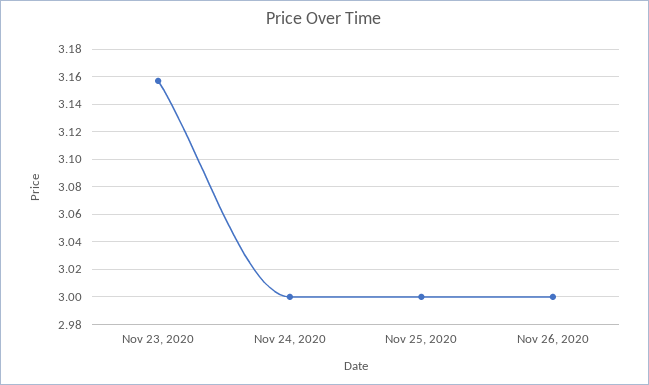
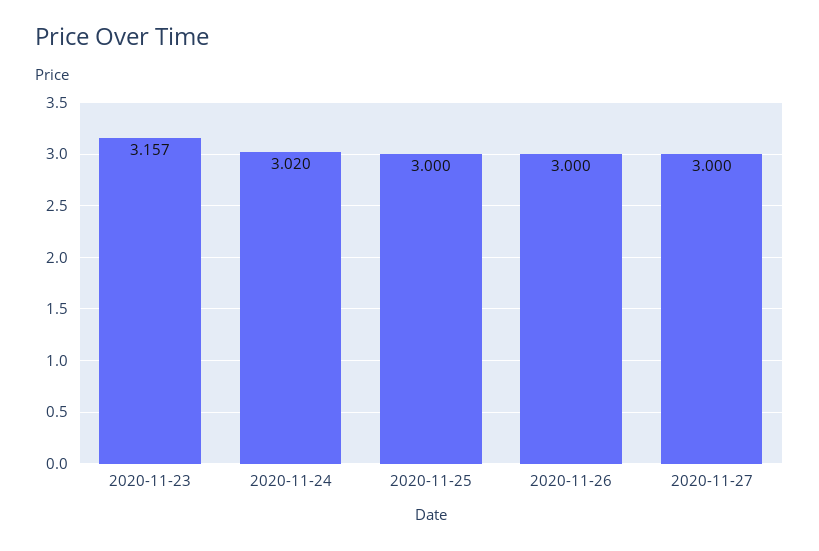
Nov 24, 2020: 3 -> 3.02
2020-11-27: none -> 3

